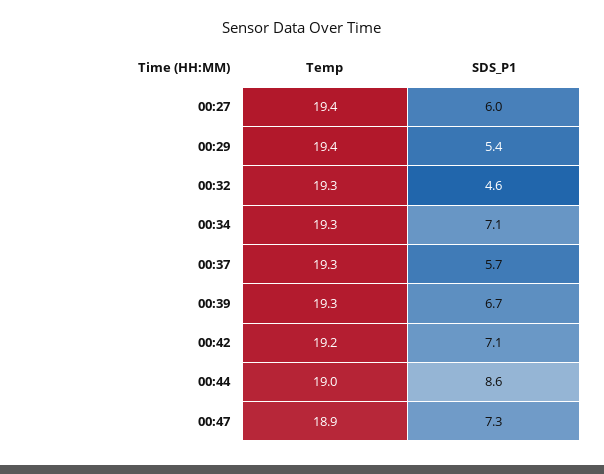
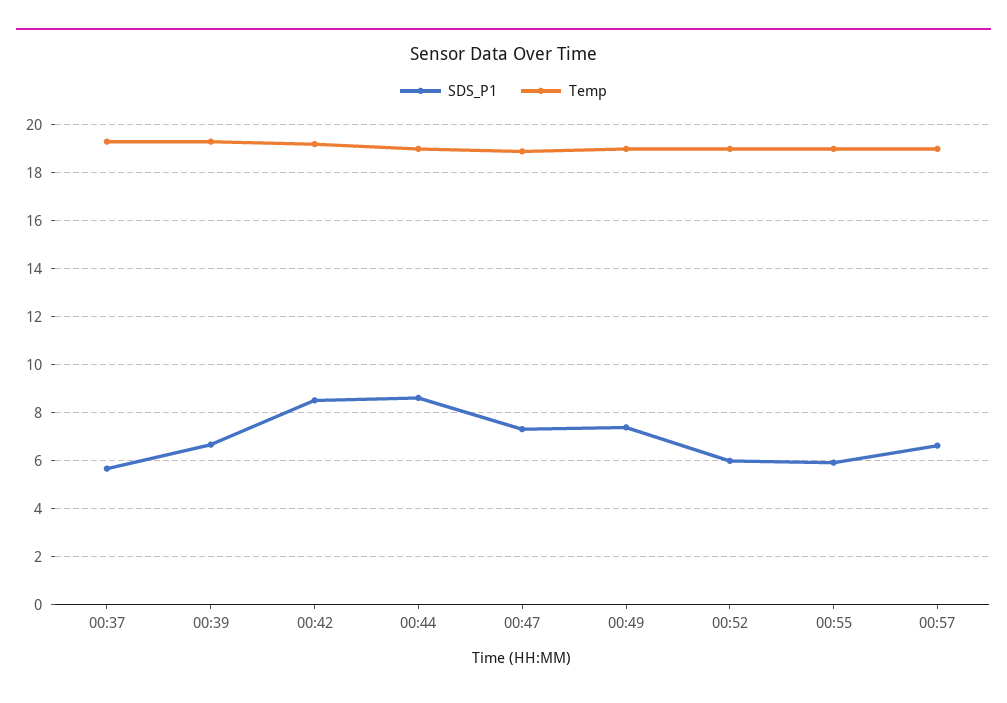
Temp, 00:27: 19.4 -> none
SDS_P1, 00:27: 6 -> none
Temp, 00:29: 19.4 -> none
SDS_P1, 00:29: 5.4 -> none
Temp, 00:32: 19.3 -> none
SDS_P1, 00:32: 4.6 -> none
Temp, 00:34: 19.3 -> none
SDS_P1, 00:34: 7.1 -> none
SDS_P1, 00:42: 7.1 -> 8.5
SDS_P1, 00:49: none -> 7.5
Temp, 00:49: none -> 19
SDS_P1, 00:52: none -> 6
Temp, 00:52: none -> 19
SDS_P1, 00:55: none -> 6
Temp, 00:55: none -> 19
SDS_P1, 00:57: none -> 6.5
Temp, 00:57: none -> 19

